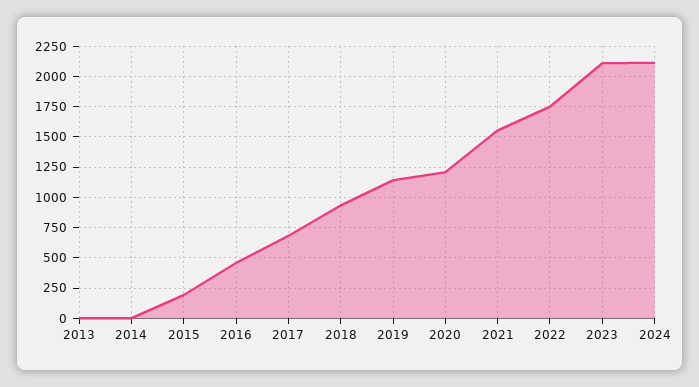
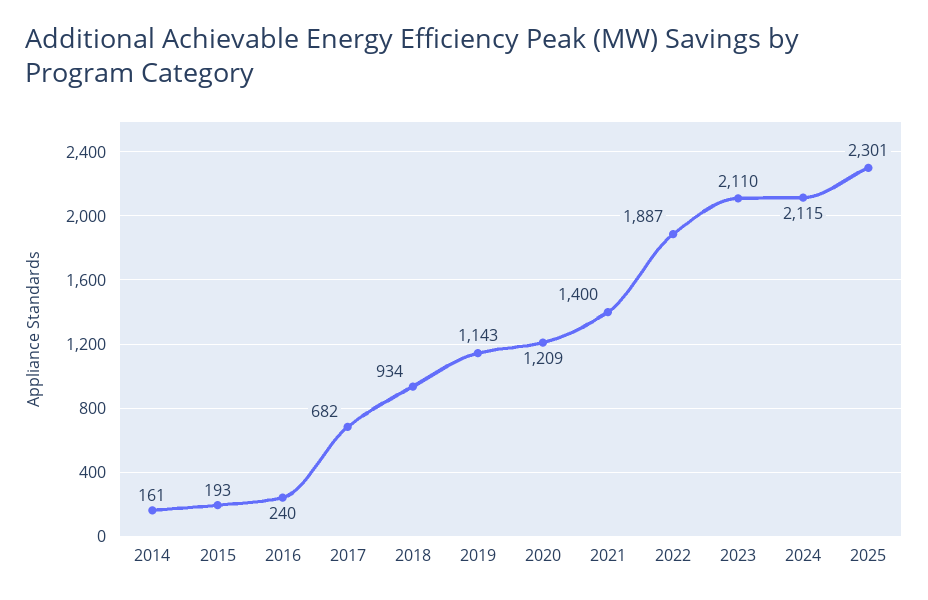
2013: 0 -> none
2014: 0 -> 161
2016: 450 -> 240
2021: 1550 -> 1400
2022: 1750 -> 1887
2025: none -> 2301

